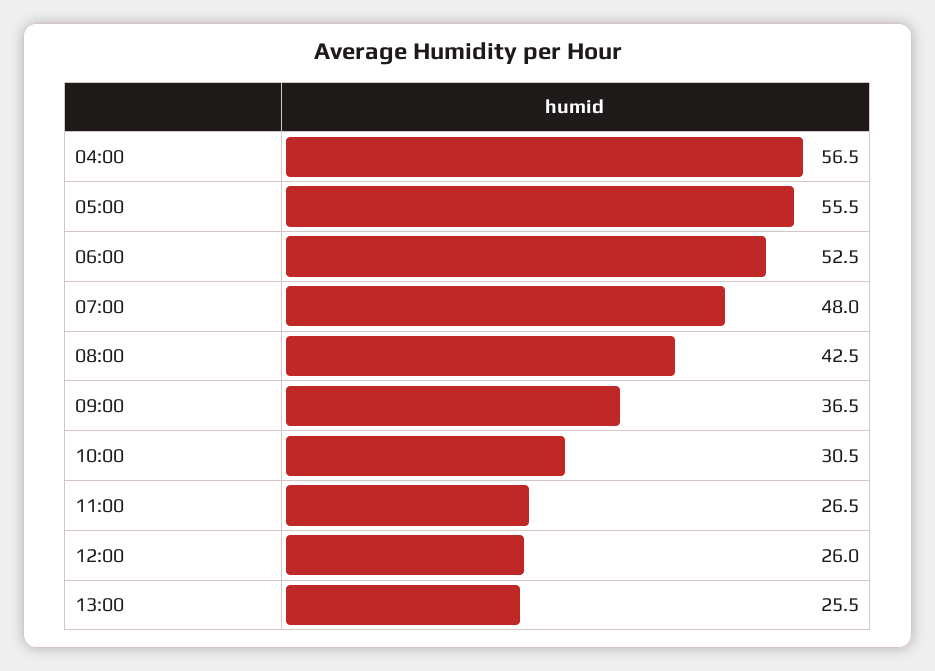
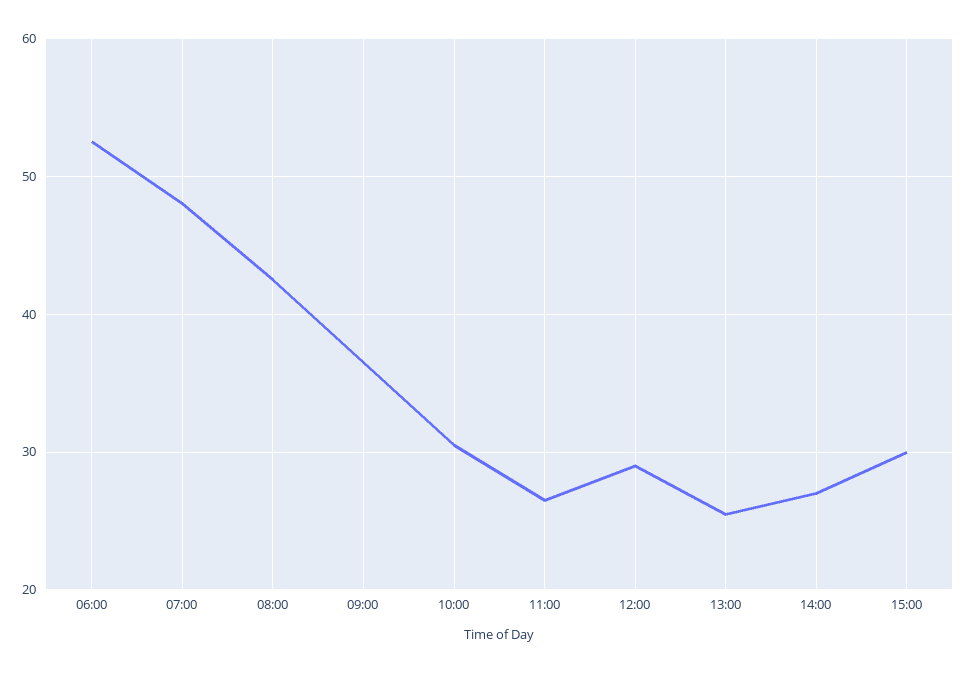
04:00: 56.5 -> none
05:00: 55.5 -> none
12:00: 26 -> 29
14:00: none -> 27
15:00: none -> 30

